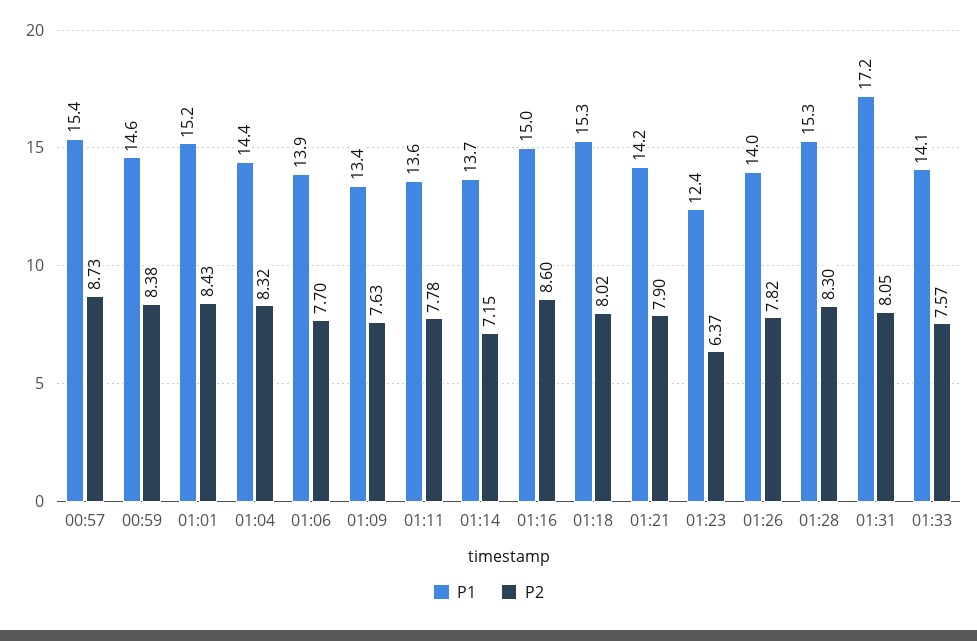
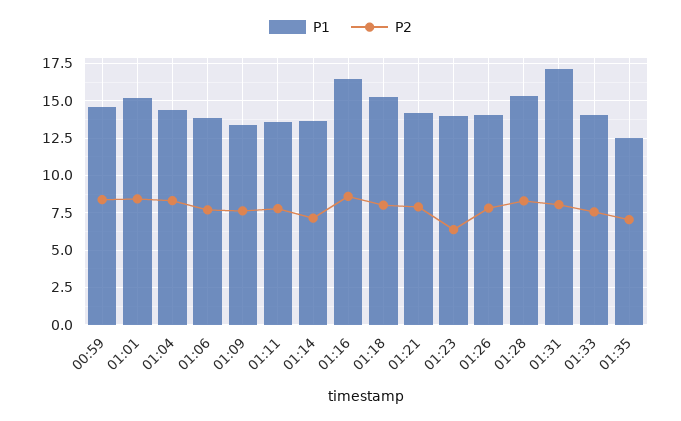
P1, 00:57: 15.4 -> none
P2, 00:57: 8.73 -> none
P1, 01:16: 15 -> 16.5
P1, 01:23: 12.4 -> 14
P1, 01:35: none -> 12.5
P2, 01:35: none -> 7

